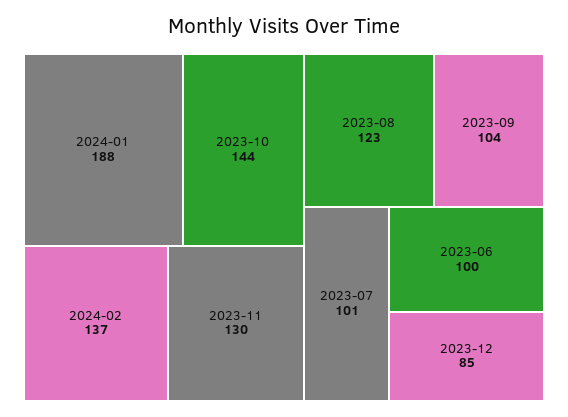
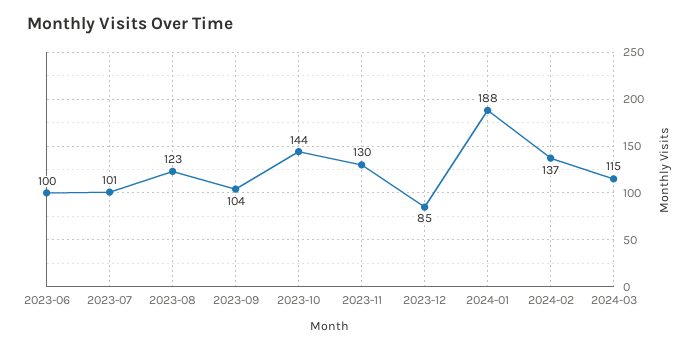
2024-03: none -> 115

